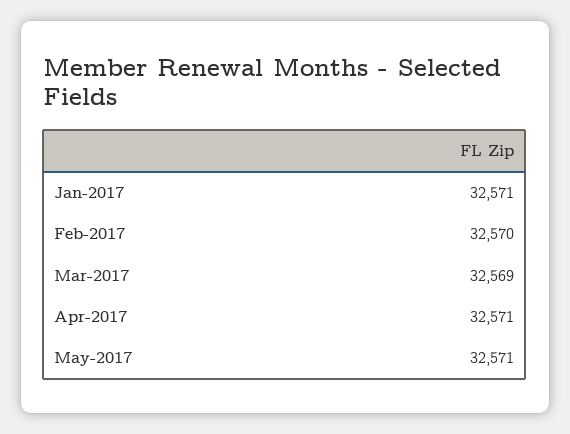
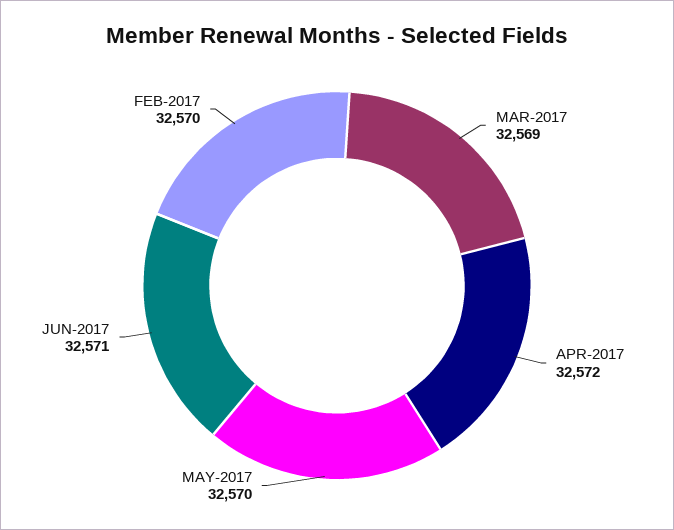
Jan-2017: 32571 -> none
Apr-2017: 32571 -> 32572
May-2017: 32571 -> 32570
JUN-2017: none -> 32571

